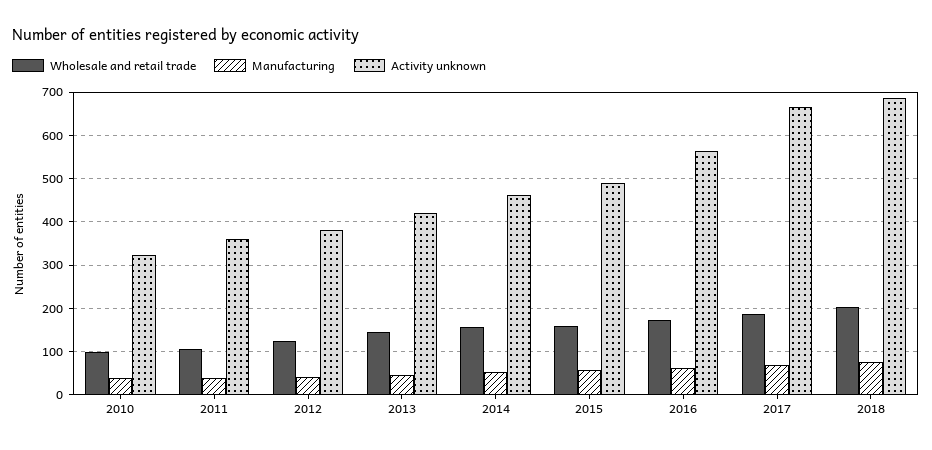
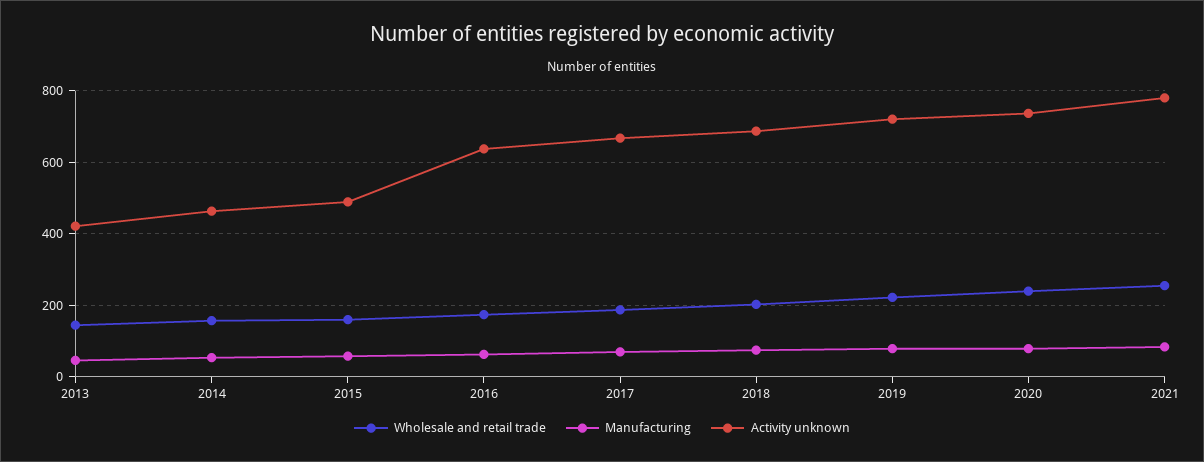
Wholesale and retail trade, 2010: 100 -> none
Manufacturing, 2010: 40 -> none
Activity unknown, 2010: 320 -> none
Wholesale and retail trade, 2011: 100 -> none
Manufacturing, 2011: 40 -> none
Activity unknown, 2011: 360 -> none
Wholesale and retail trade, 2012: 120 -> none
Manufacturing, 2012: 40 -> none
Activity unknown, 2012: 380 -> none
Activity unknown, 2016: 560 -> 640
Wholesale and retail trade, 2019: none -> 220
Manufacturing, 2019: none -> 80
Activity unknown, 2019: none -> 720
Wholesale and retail trade, 2020: none -> 240
Manufacturing, 2020: none -> 80
Activity unknown, 2020: none -> 740
Wholesale and retail trade, 2021: none -> 260
Manufacturing, 2021: none -> 80
Activity unknown, 2021: none -> 780

